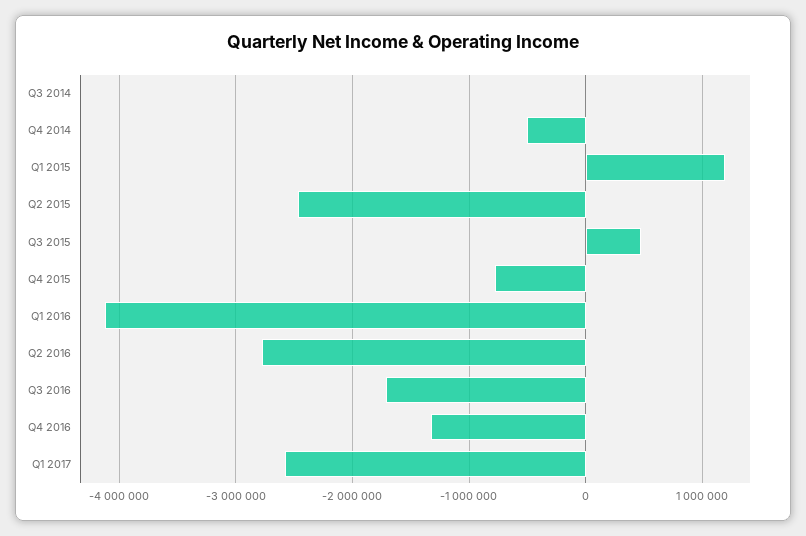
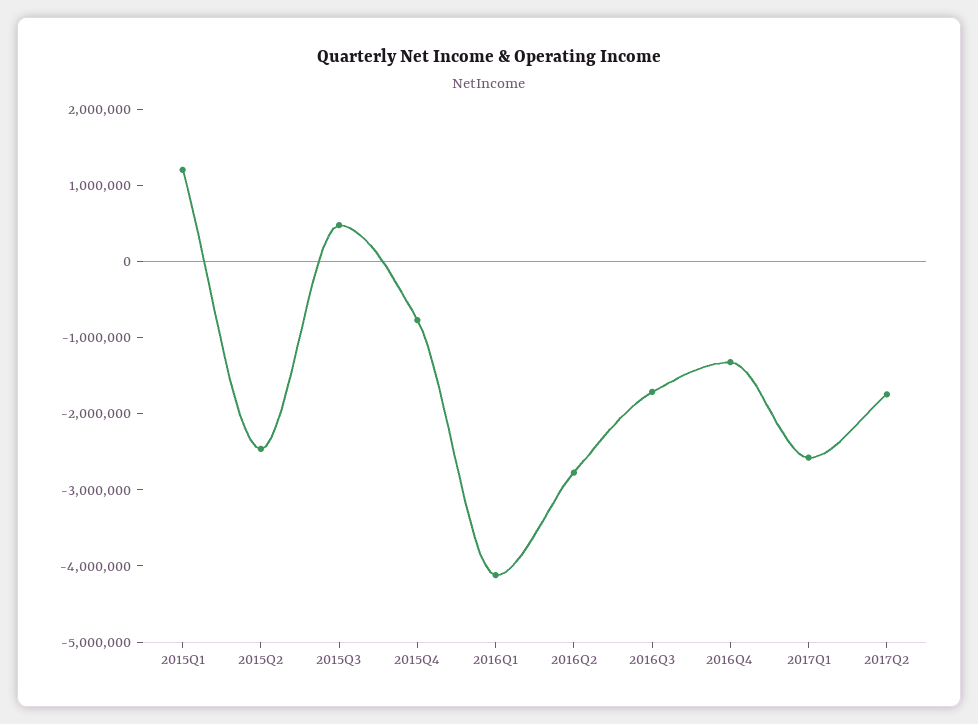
Q3 2014: 0 -> none
Q4 2014: -500000 -> none
2017Q2: none -> -1800000

